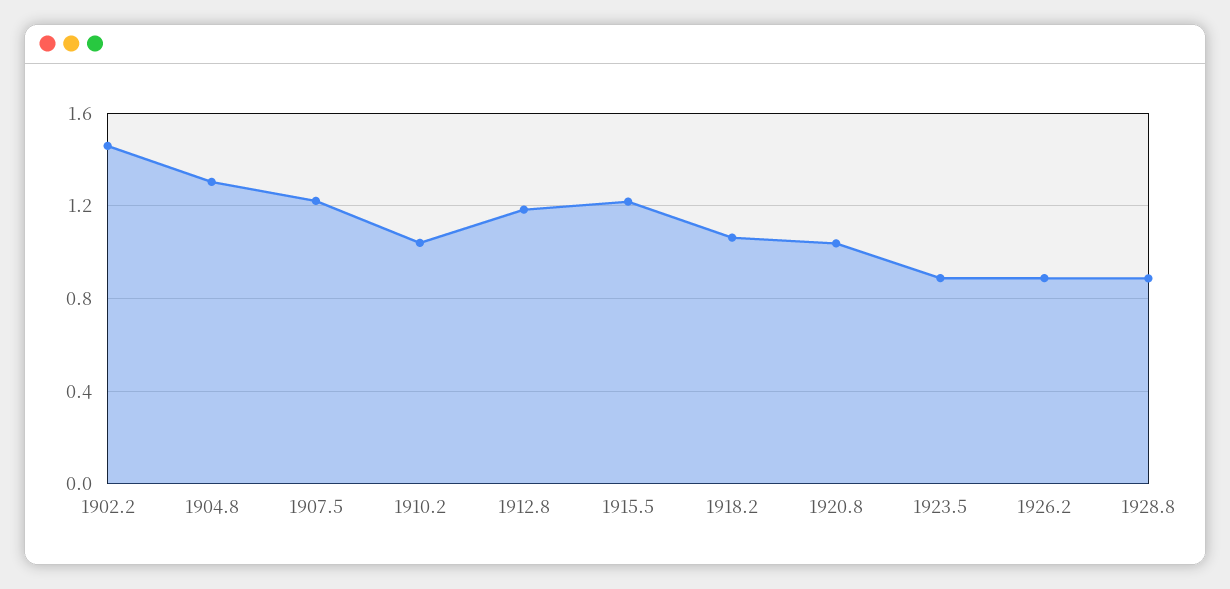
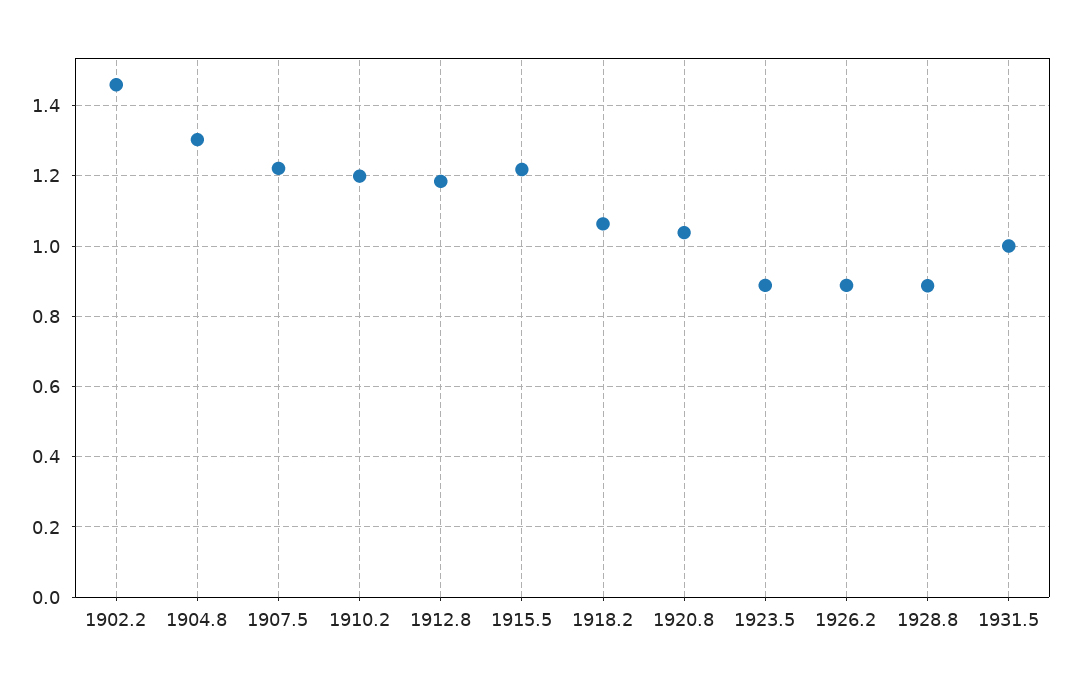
1910.2: 1.05 -> 1.2
1931.5: none -> 1

